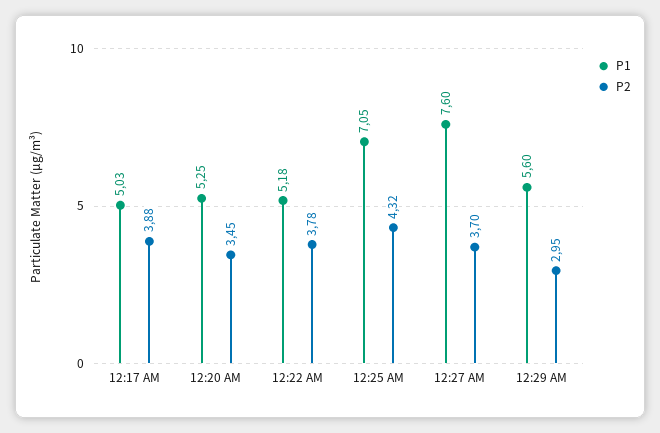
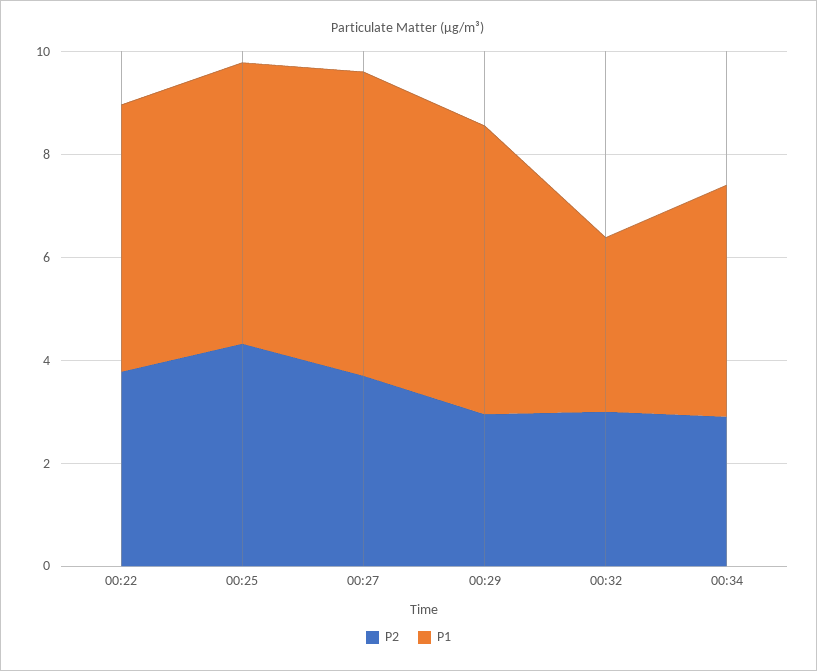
P1, 12:17 AM: 5.03 -> none
P2, 12:17 AM: 3.88 -> none
P1, 12:20 AM: 5.25 -> none
P2, 12:20 AM: 3.45 -> none
P1, 12:25 AM: 7.05 -> 5.5
P1, 12:27 AM: 7.6 -> 6
P2, 00:32: none -> 3
P1, 00:32: none -> 3.5
P2, 00:34: none -> 3
P1, 00:34: none -> 4.5

